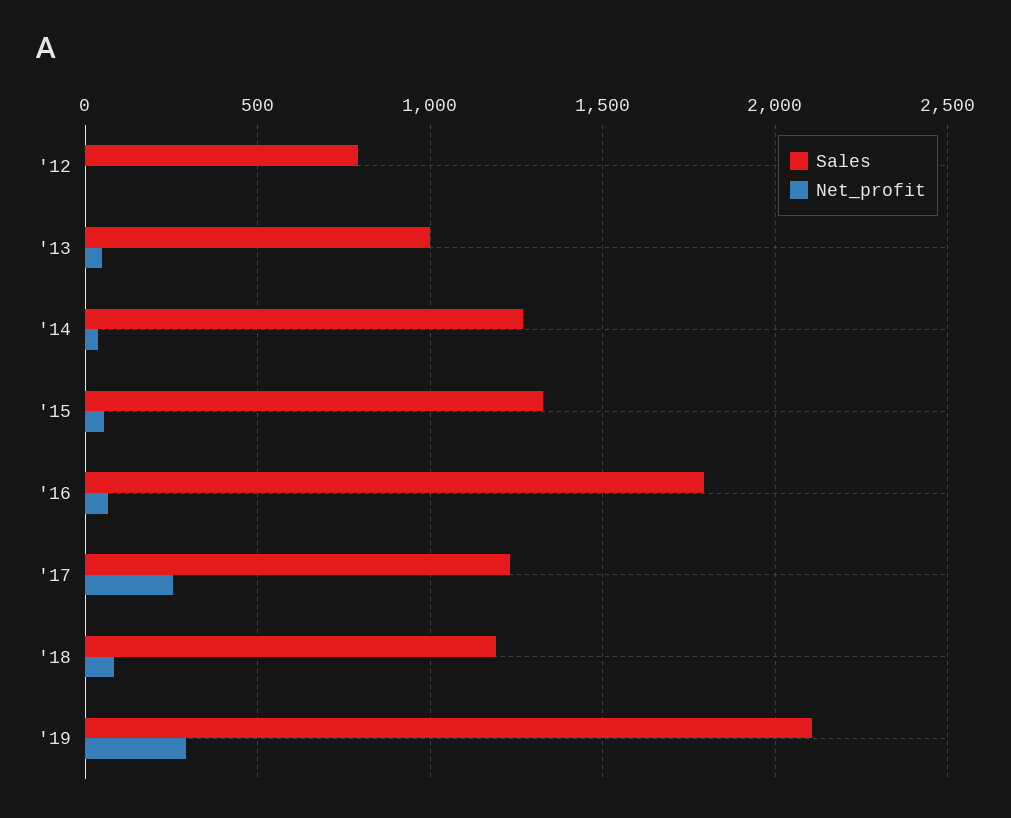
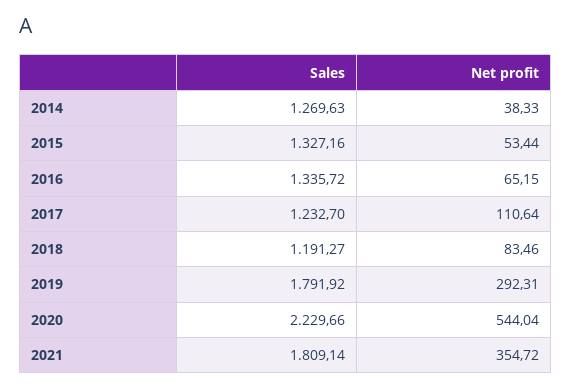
Sales, '12: 800 -> none
Net_profit, '12: 0 -> none
Sales, '13: 1000 -> none
Net_profit, '13: 50 -> none
Sales, '16: 1800 -> 1335.72
Net_profit, '17: 250 -> 110.64
Sales, '19: 2100 -> 1791.92
Sales, 2020: none -> 2229.66
Net_profit, 2020: none -> 544.04
Sales, 2021: none -> 1809.14
Net_profit, 2021: none -> 354.72

